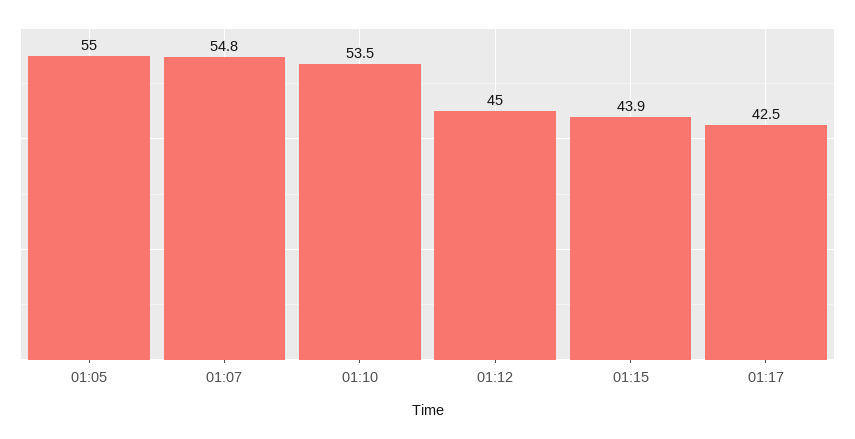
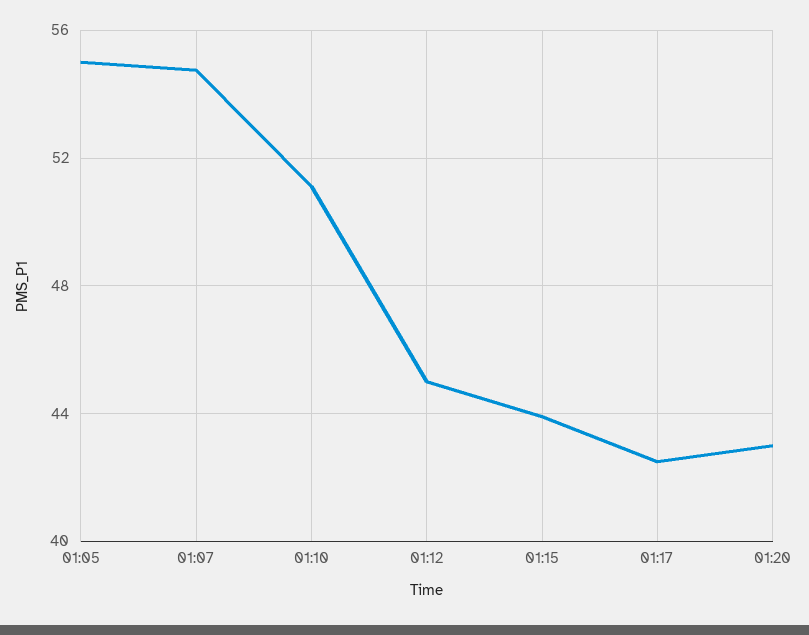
01:10: 53.5 -> 51
01:20: none -> 43

